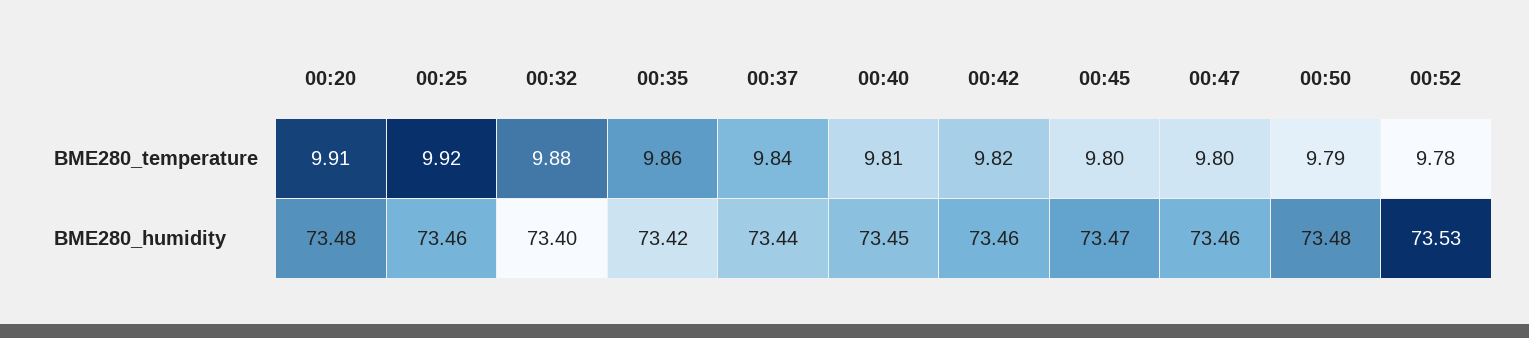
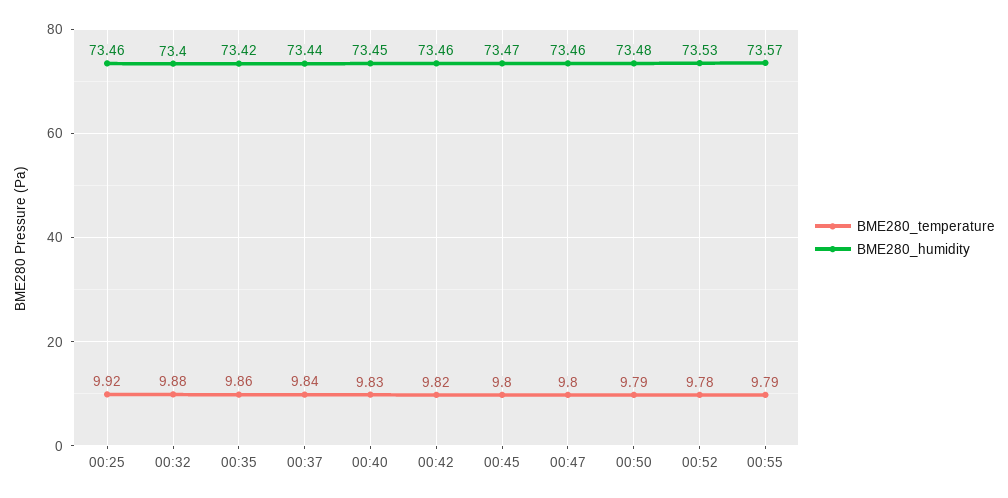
BME280_temperature, 00:20: 9.91 -> none
BME280_temperature, 00:40: 9.81 -> 9.83
BME280_humidity, 00:20: 73.48 -> none
BME280_temperature, 00:55: none -> 9.79
BME280_humidity, 00:55: none -> 73.57

